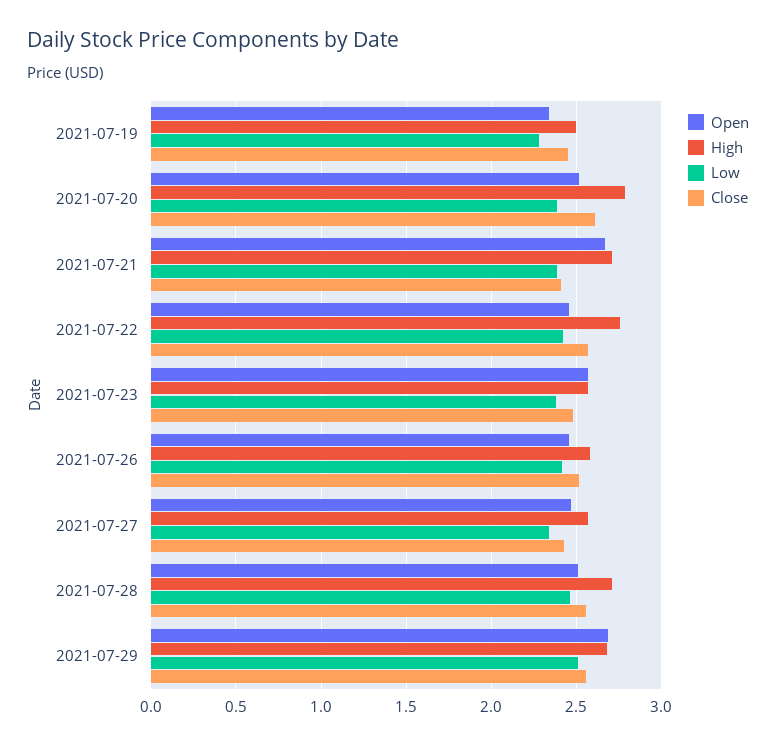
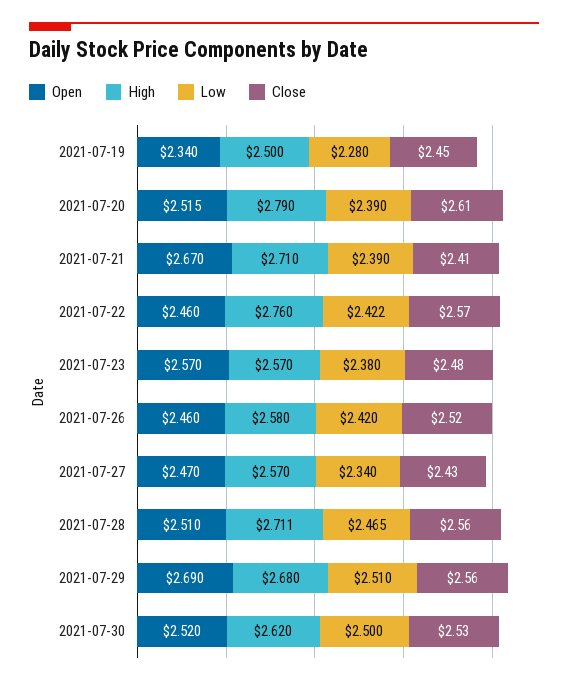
Open, 2021-07-30: none -> 2.52
High, 2021-07-30: none -> 2.62
Low, 2021-07-30: none -> 2.5
Close, 2021-07-30: none -> 2.53

